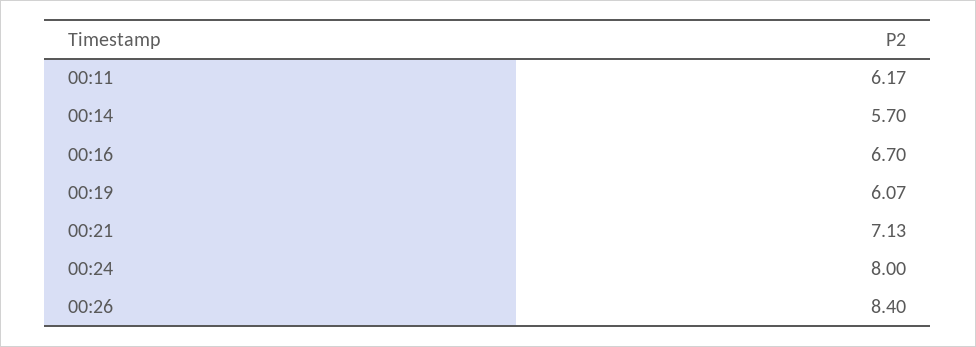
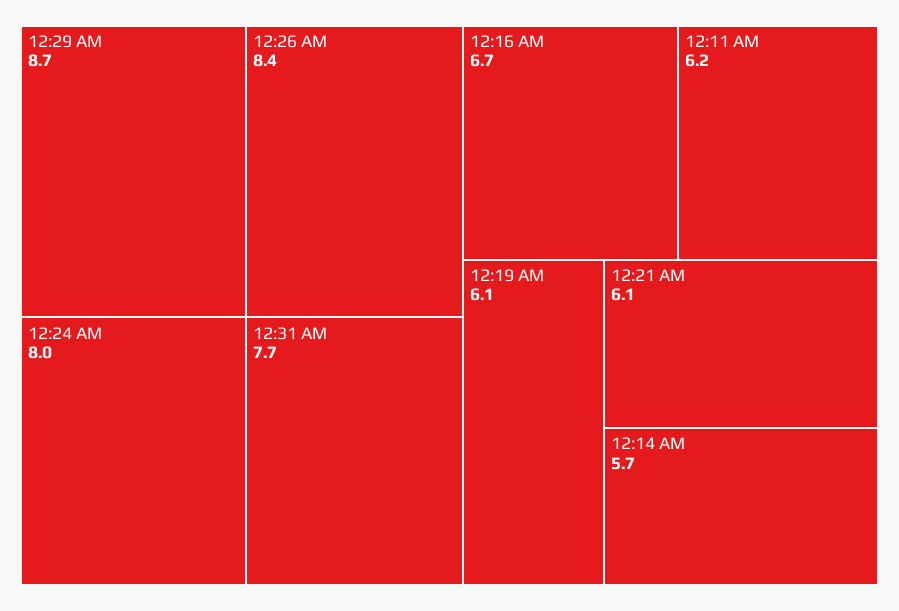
00:21: 7.13 -> 6.1
12:29 AM: none -> 8.7
12:31 AM: none -> 7.7

